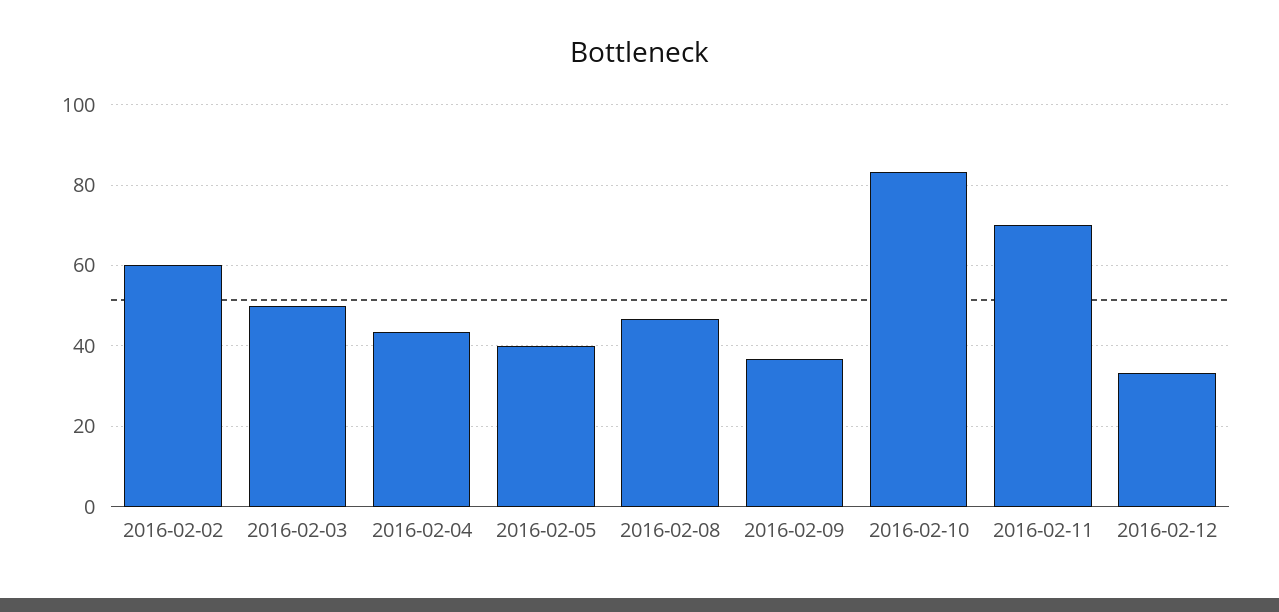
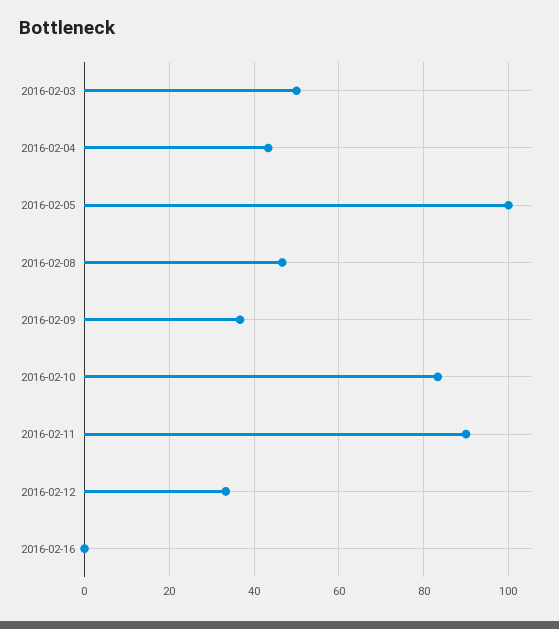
2016-02-02: 60 -> none
2016-02-05: 40 -> 100
2016-02-11: 70 -> 90
2016-02-16: none -> 0

